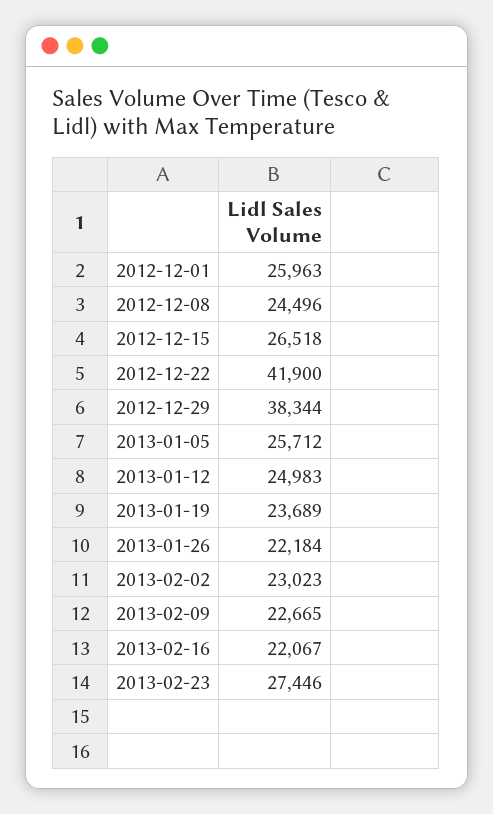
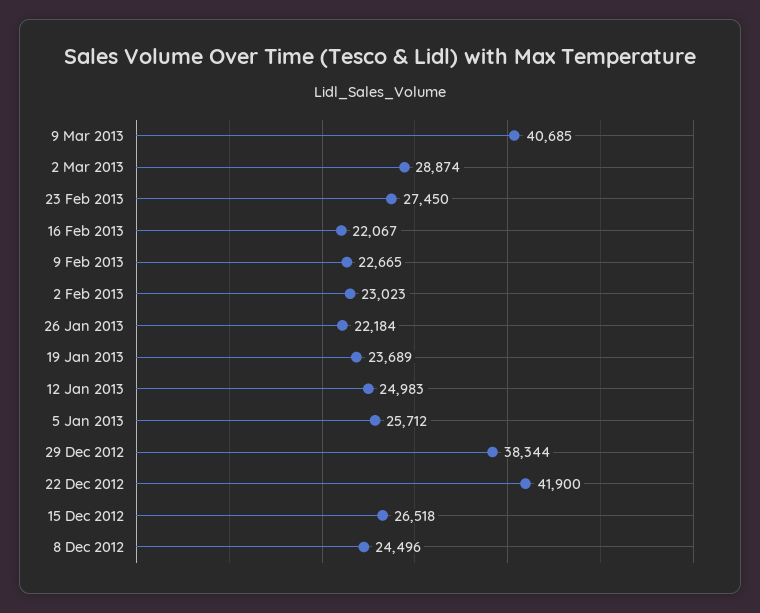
2012-12-01: 25963 -> none
2013-02-23: 27446 -> 27450
9 Mar 2013: none -> 40685
2 Mar 2013: none -> 28874

